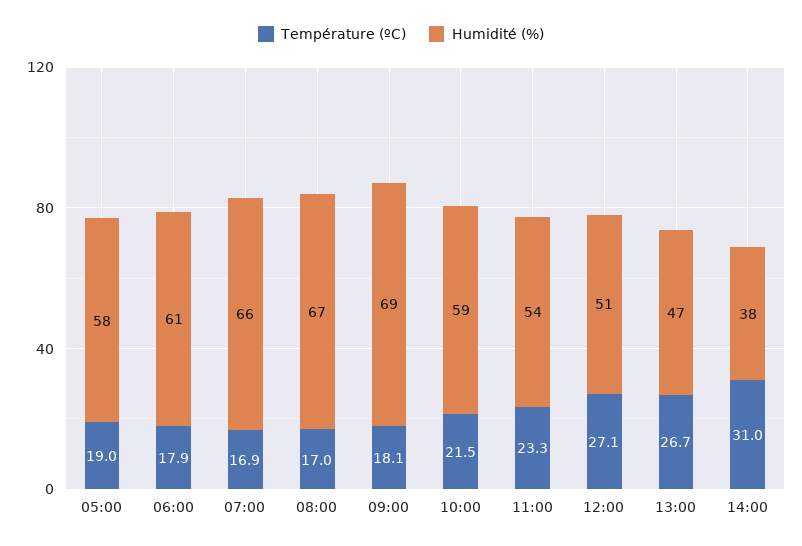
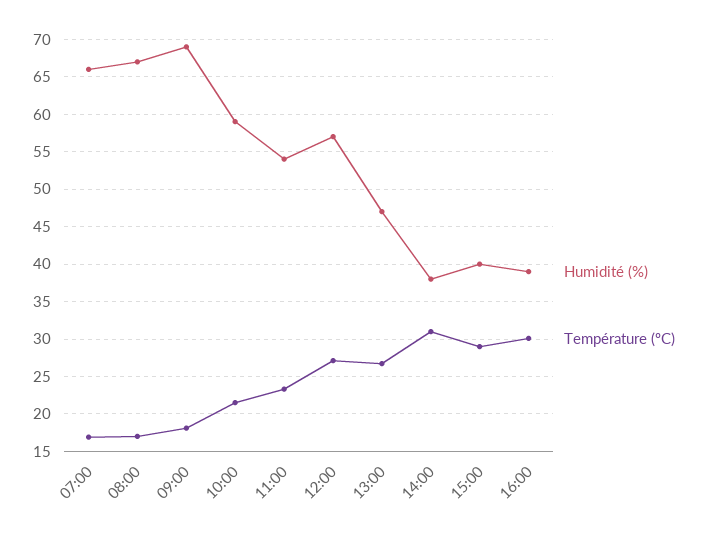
Température (ºC), 05:00: 19 -> none
Humidité (%), 05:00: 58 -> none
Température (ºC), 06:00: 17.9 -> none
Humidité (%), 06:00: 61 -> none
Humidité (%), 12:00: 51 -> 57
Humidité (%), 15:00: none -> 40
Température (ºC), 15:00: none -> 29
Humidité (%), 16:00: none -> 39
Température (ºC), 16:00: none -> 30

